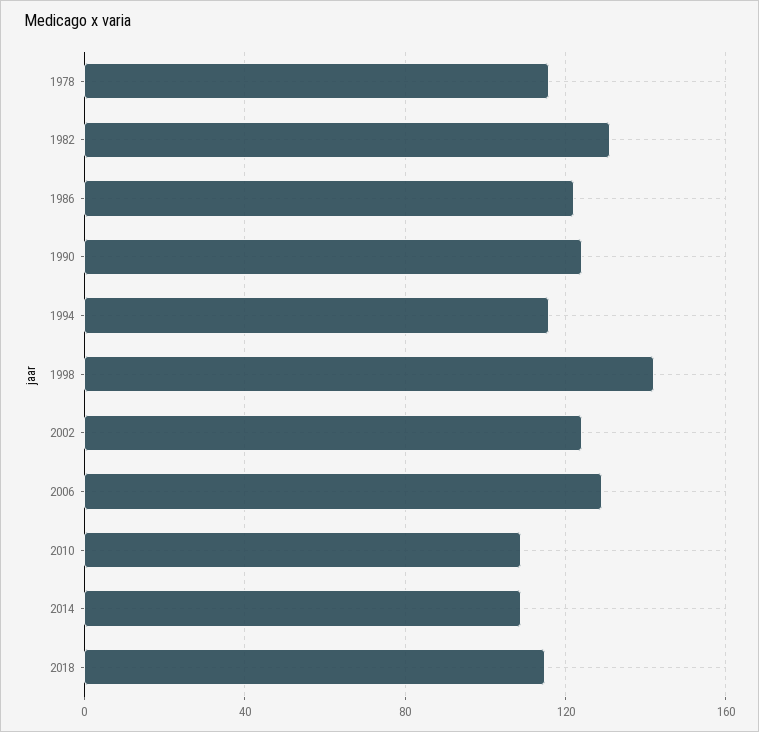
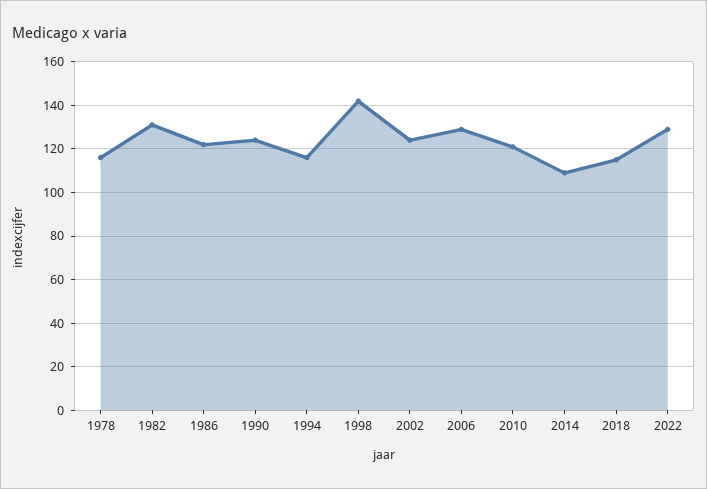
2010: 110 -> 120
2022: none -> 130

